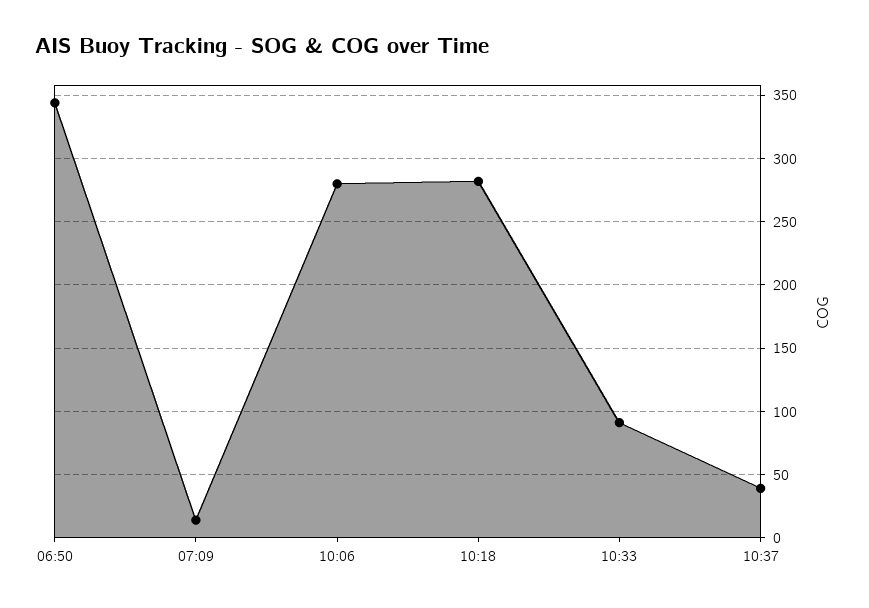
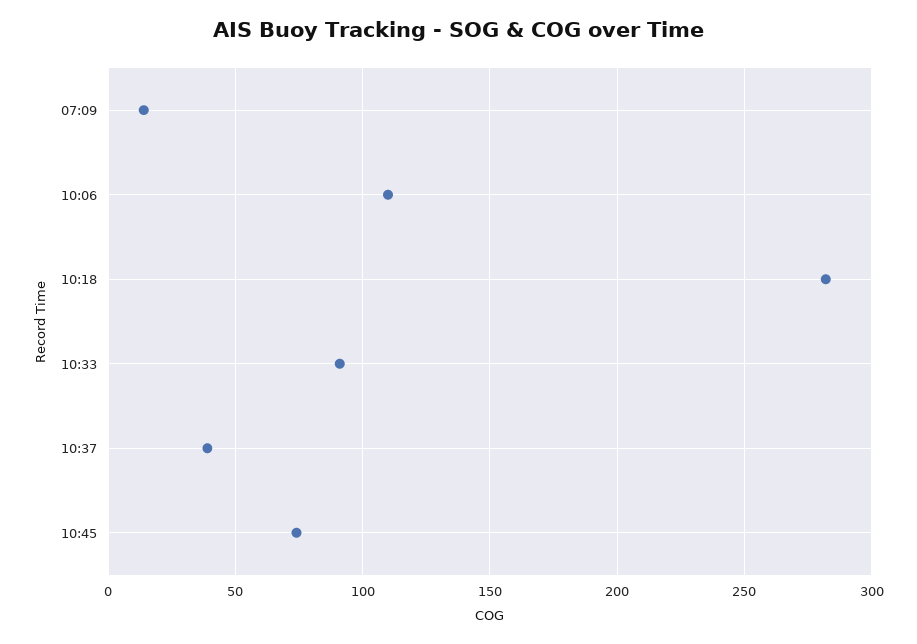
06:50: 345 -> none
10:06: 280 -> 110
10:45: none -> 75

